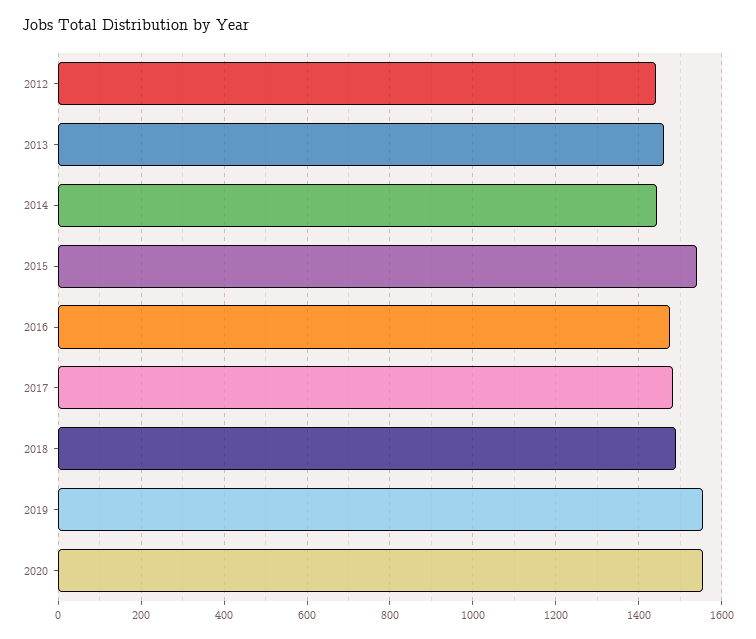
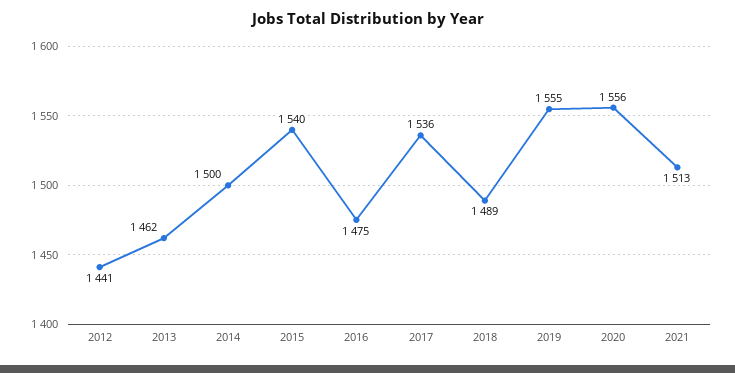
2014: 1440 -> 1500
2017: 1480 -> 1536
2021: none -> 1513

